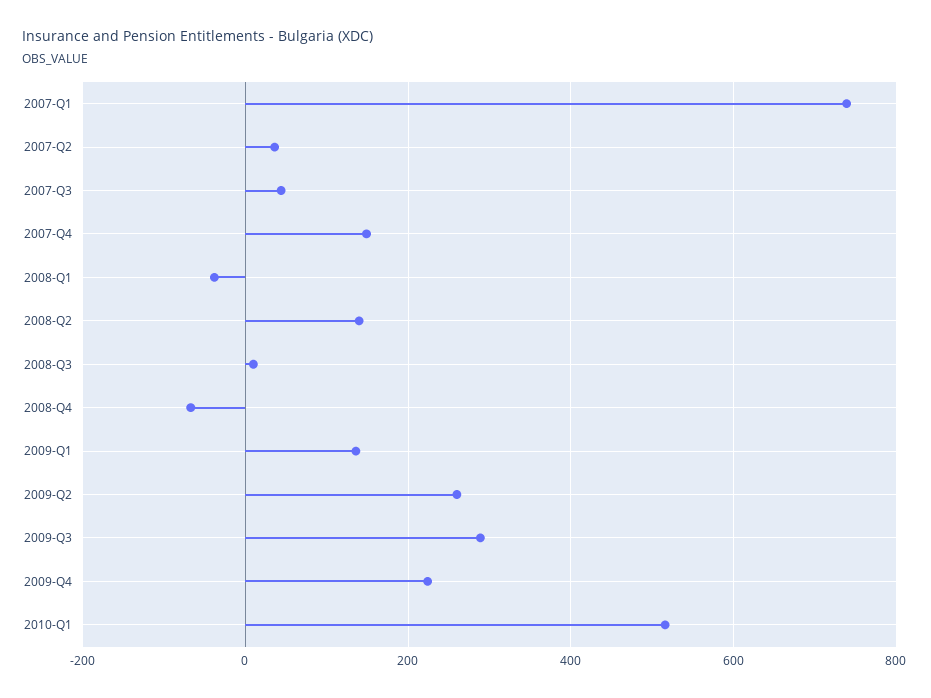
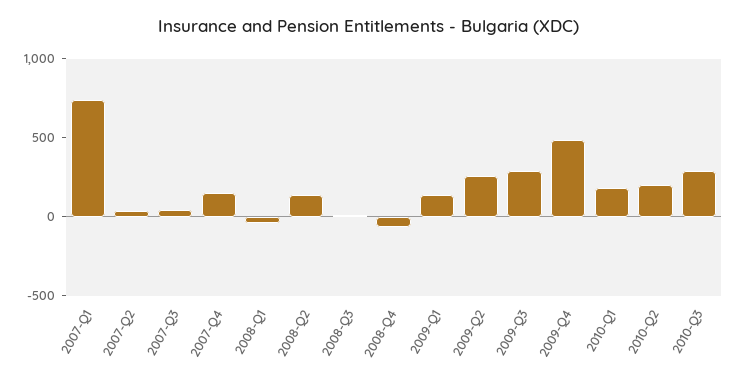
2009-Q4: 220 -> 500
2010-Q1: 520 -> 200
2010-Q2: none -> 200
2010-Q3: none -> 300

